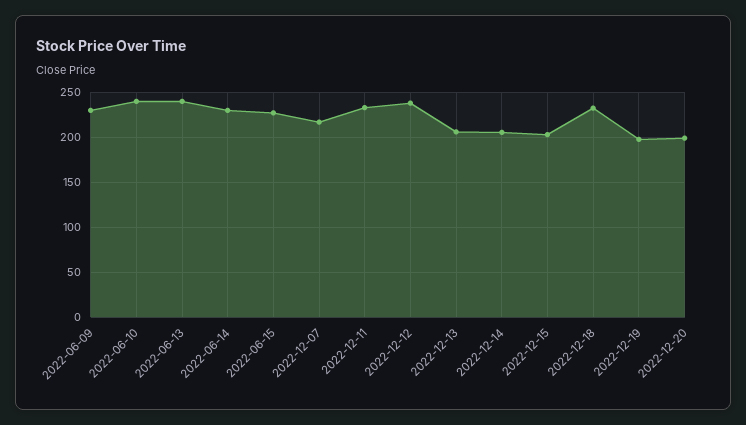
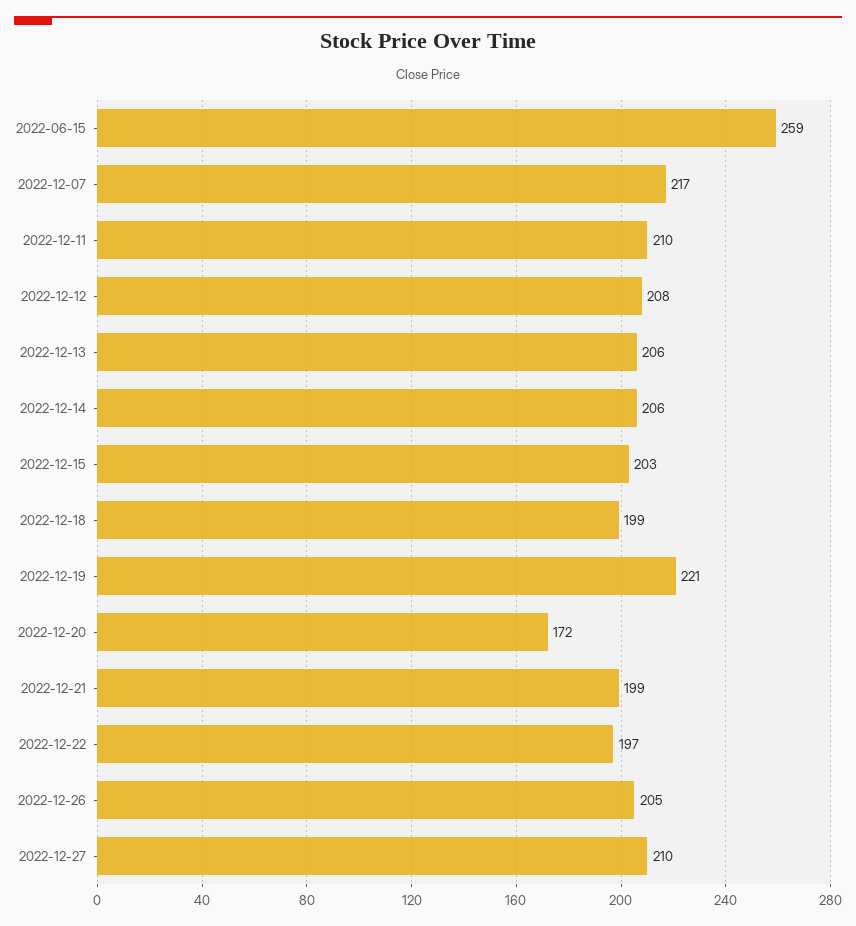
2022-06-09: 230 -> none
2022-06-10: 240 -> none
2022-06-13: 240 -> none
2022-06-14: 230 -> none
2022-06-15: 230 -> 259
2022-12-11: 230 -> 210
2022-12-12: 240 -> 208
2022-12-18: 230 -> 199
2022-12-19: 200 -> 221
2022-12-20: 200 -> 172
2022-12-21: none -> 199
2022-12-22: none -> 197
2022-12-26: none -> 205
2022-12-27: none -> 210

